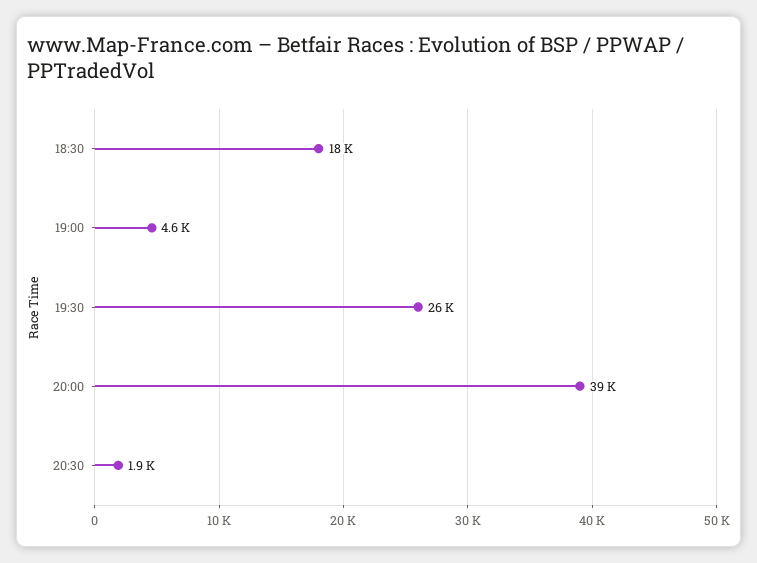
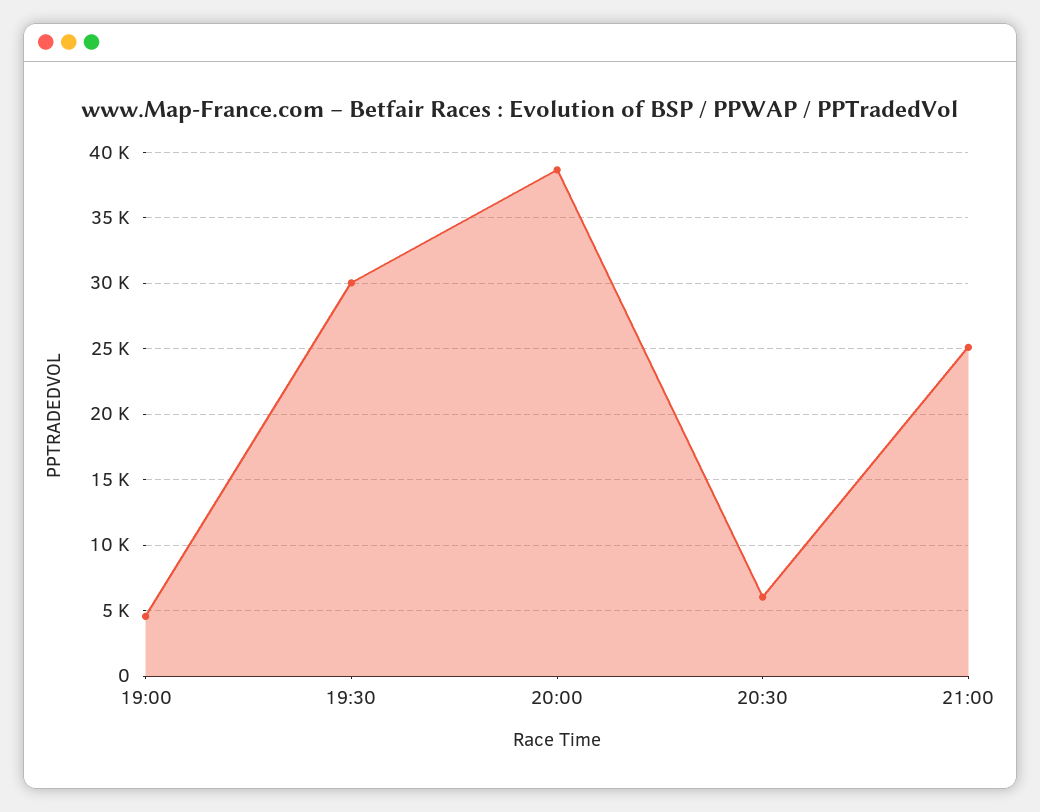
18:30: 18000 -> none
19:30: 26000 -> 30000
20:30: 1900 -> 6000
21:00: none -> 25000

